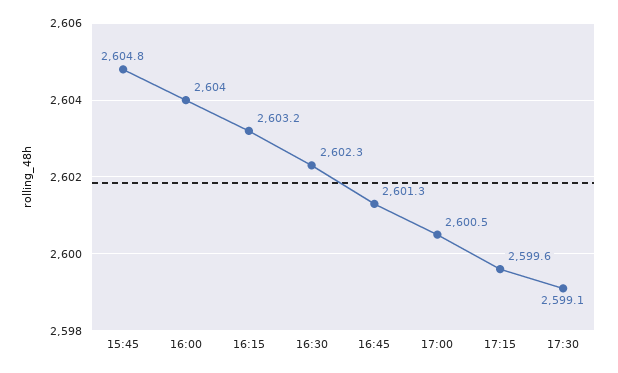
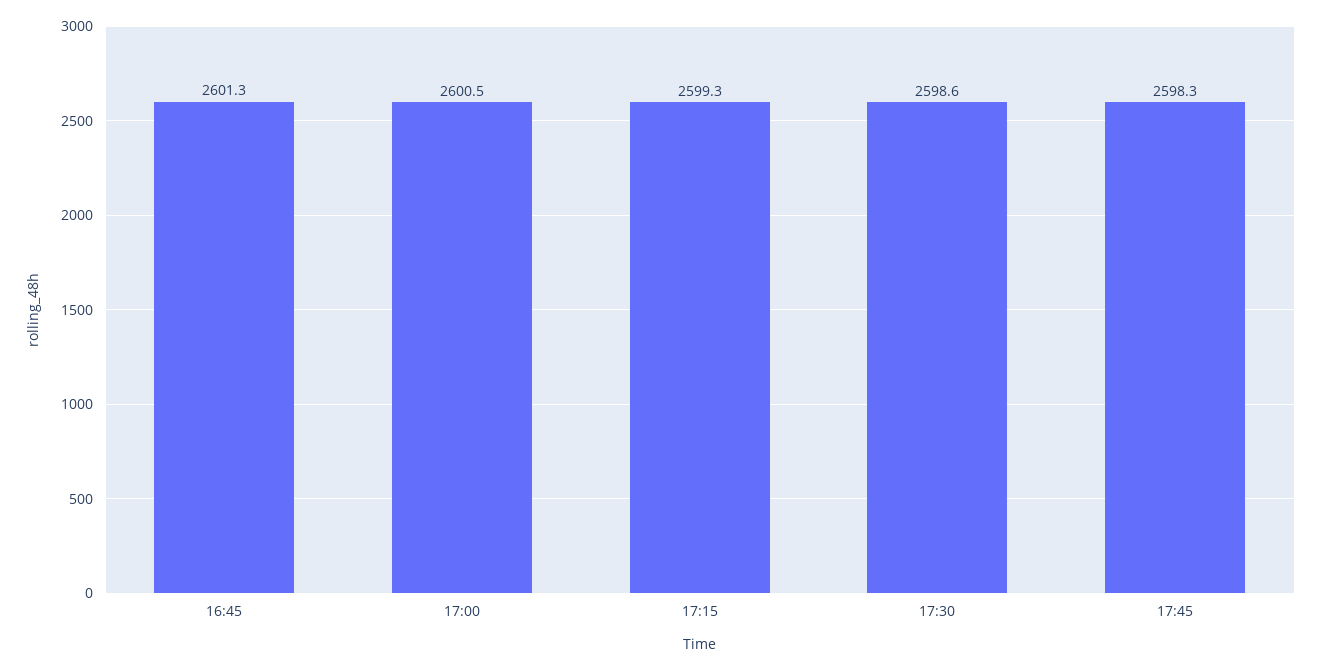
15:45: 2604.8 -> none
16:00: 2604 -> none
16:15: 2603.2 -> none
16:30: 2602.3 -> none
17:15: 2599.6 -> 2599.3
17:30: 2599.1 -> 2598.6
17:45: none -> 2598.3

